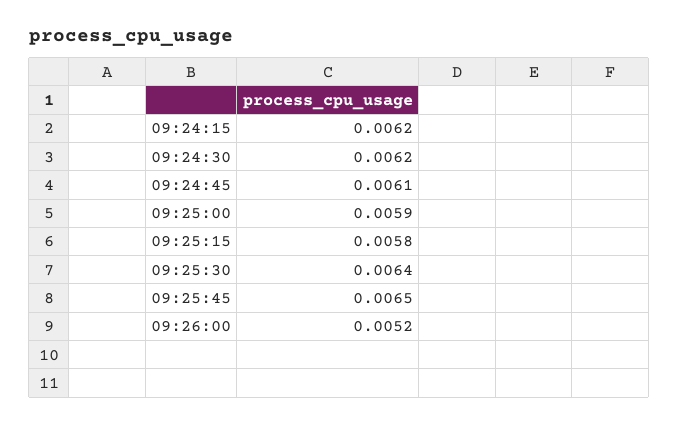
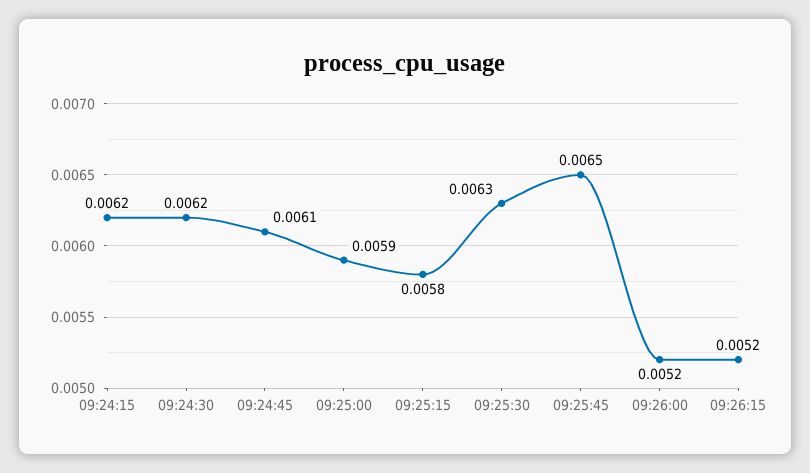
09:25:30: 0.0064 -> 0.0063
09:26:15: none -> 0.0052

